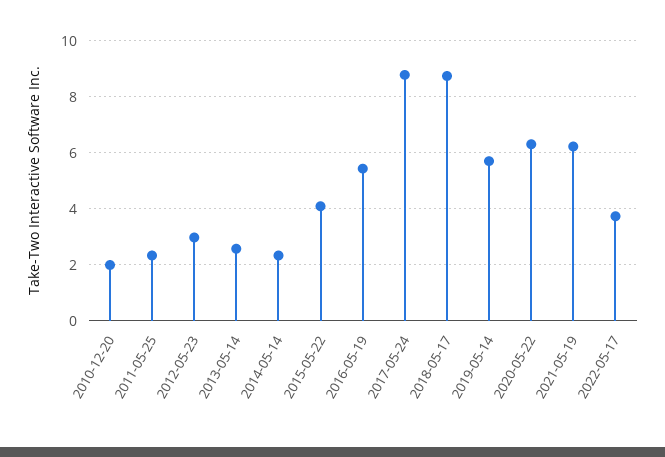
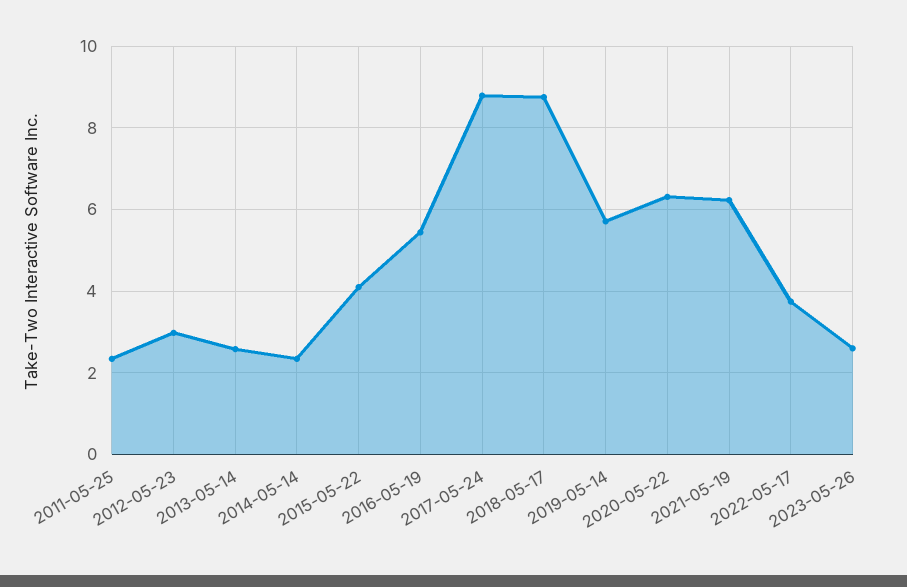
2010-12-20: 2 -> none
2023-05-26: none -> 2.6

